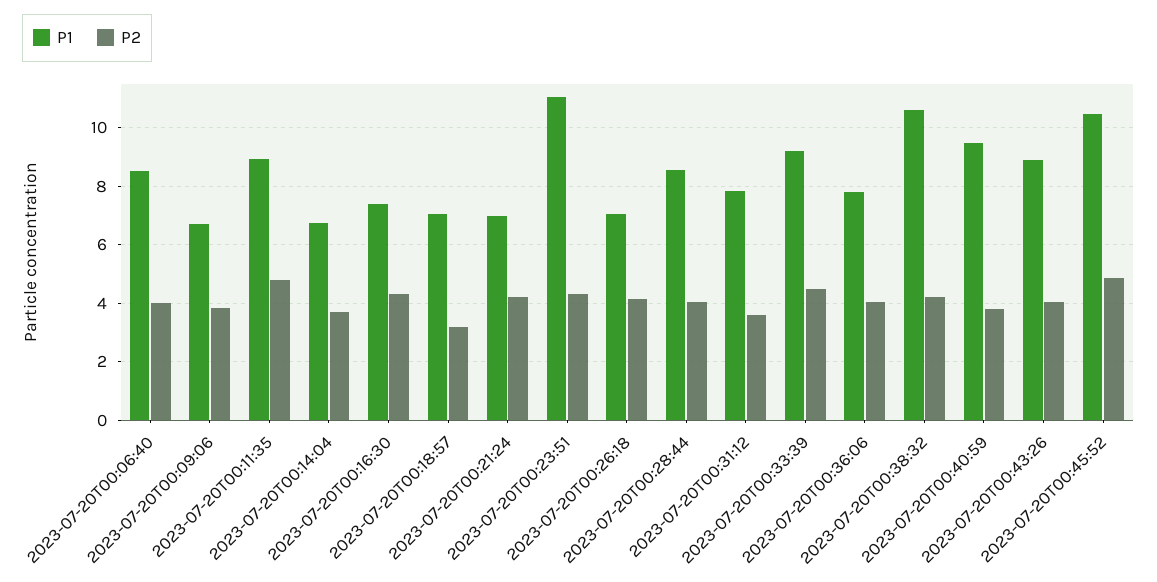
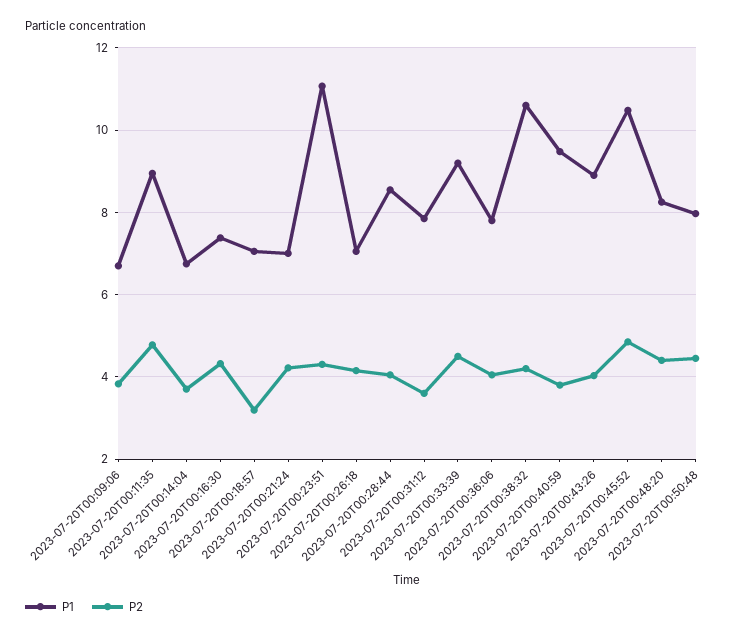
P1, 2023-07-20T00:06:40: 8.5 -> none
P2, 2023-07-20T00:06:40: 4 -> none
P1, 2023-07-20T00:48:20: none -> 8.2
P2, 2023-07-20T00:48:20: none -> 4.4
P1, 2023-07-20T00:50:48: none -> 8
P2, 2023-07-20T00:50:48: none -> 4.4

